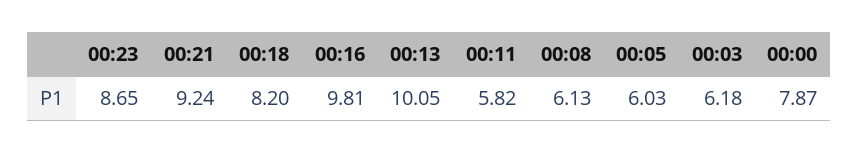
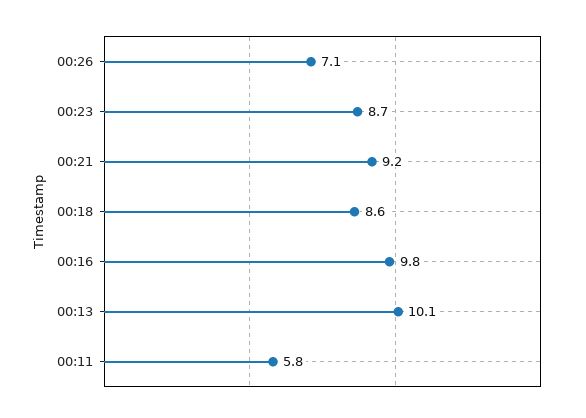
00:18: 8.2 -> 8.6
00:08: 6.13 -> none
00:05: 6.03 -> none
00:03: 6.18 -> none
00:00: 7.87 -> none
00:26: none -> 7.1

